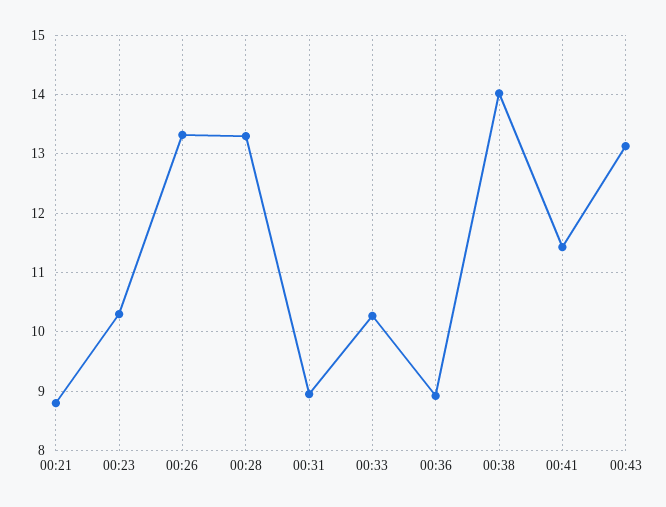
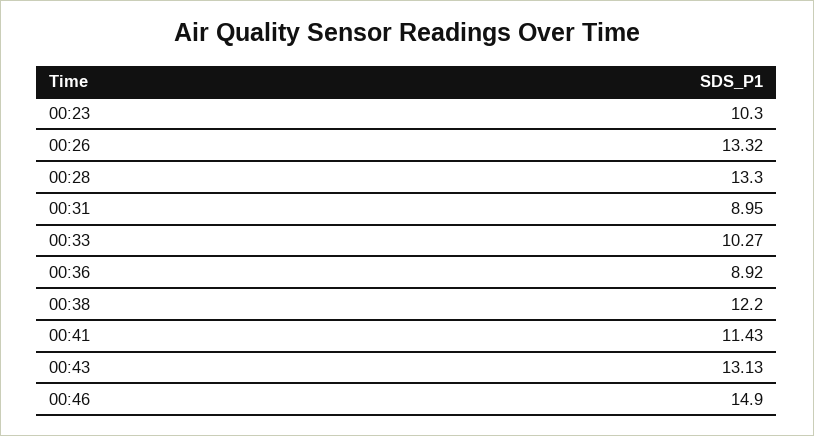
00:21: 8.8 -> none
00:38: 14 -> 12.2
00:46: none -> 14.9

